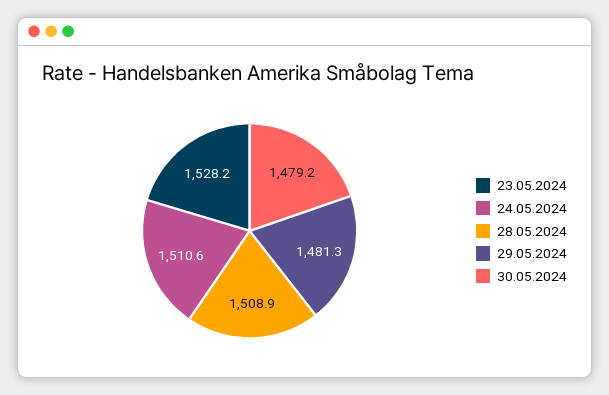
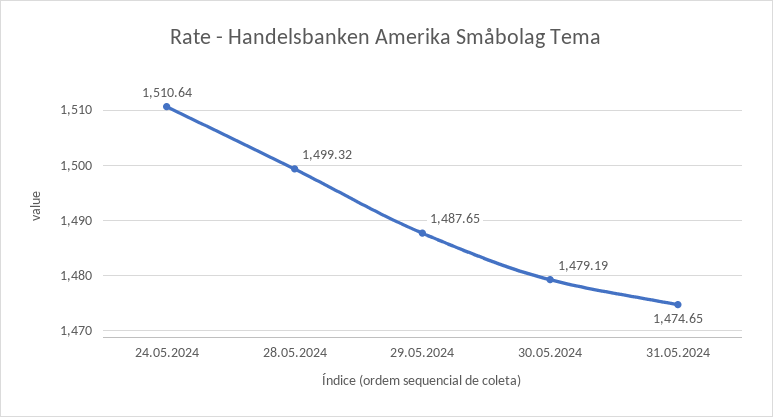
23.05.2024: 1528.2 -> none
28.05.2024: 1508.9 -> 1499.32
29.05.2024: 1481.3 -> 1487.65
31.05.2024: none -> 1474.65

